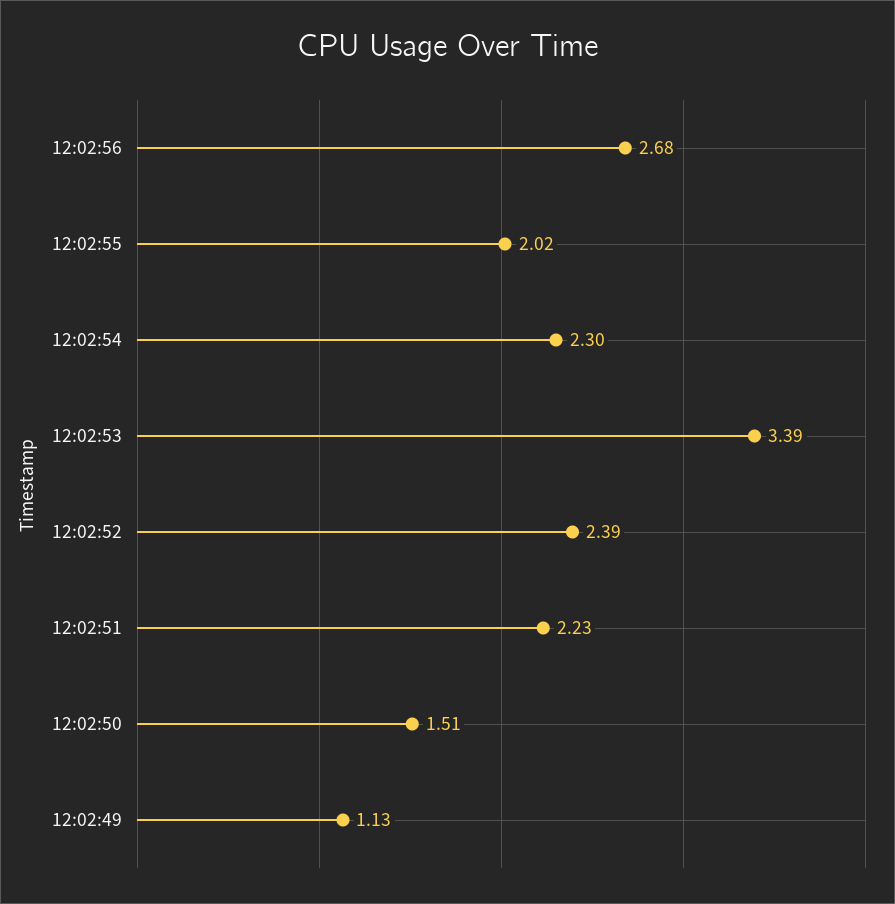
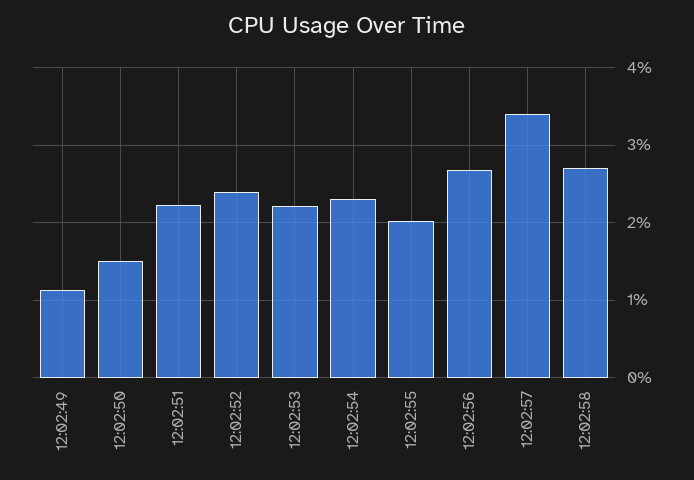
12:02:53: 3.39 -> 2.2
12:02:57: none -> 3.4
12:02:58: none -> 2.7

